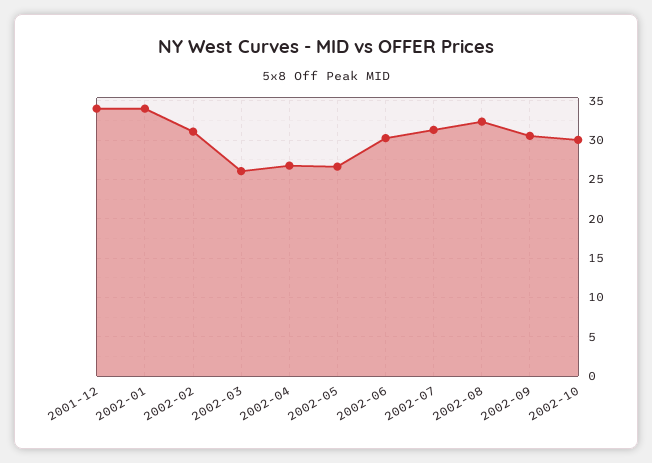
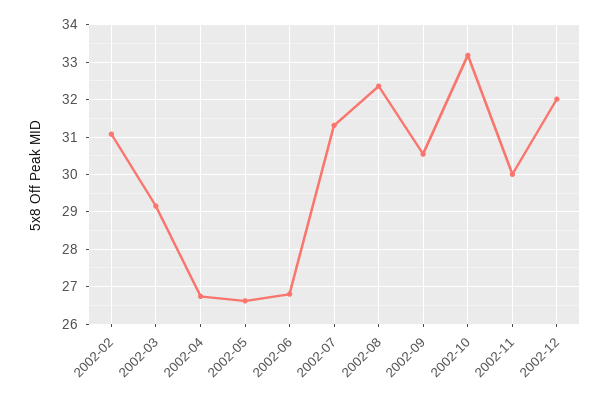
2001-12: 34 -> none
2002-01: 34 -> none
2002-03: 26 -> 29.2
2002-06: 30 -> 26.8
2002-10: 30 -> 33.2
2002-11: none -> 30
2002-12: none -> 32

